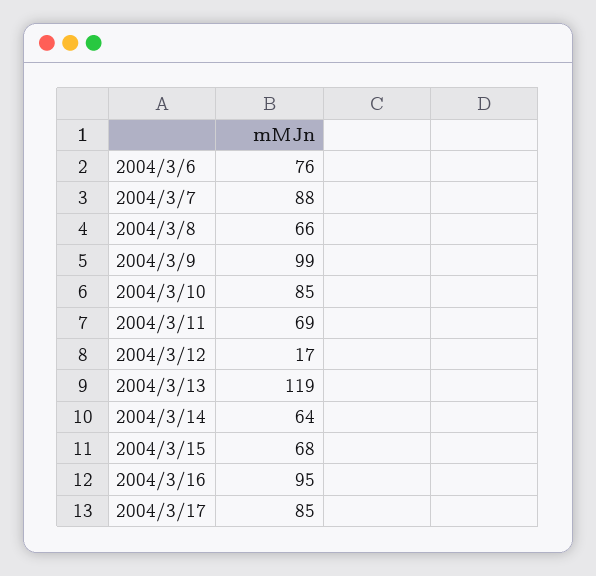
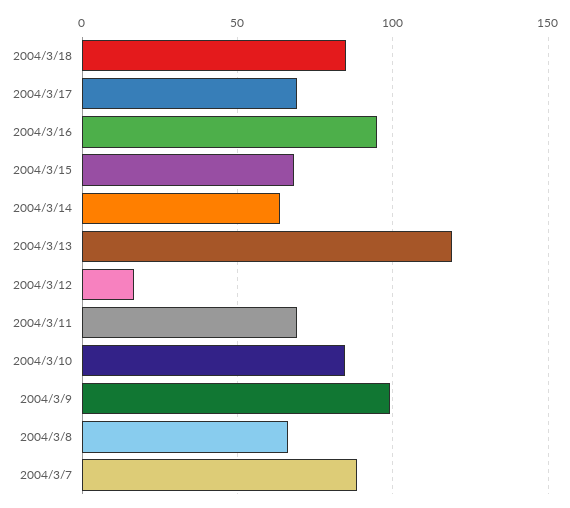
2004/3/6: 76 -> none
2004/3/17: 85 -> 70
2004/3/18: none -> 85

